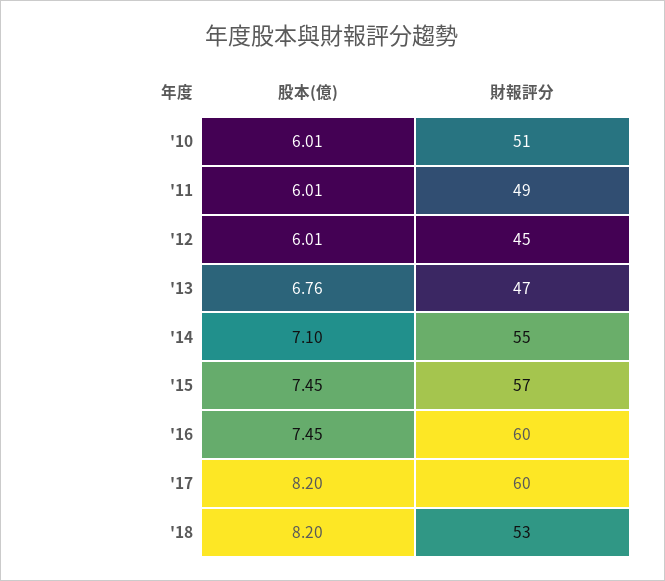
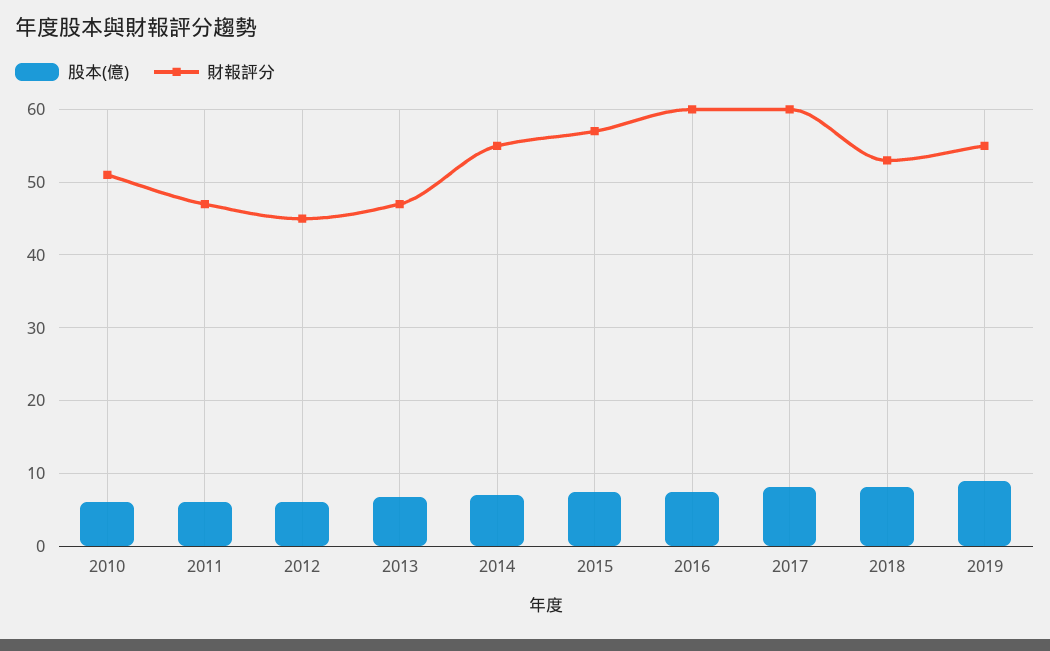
財報評分, '11: 49 -> 47
股本(億), 2019: none -> 9
財報評分, 2019: none -> 55

